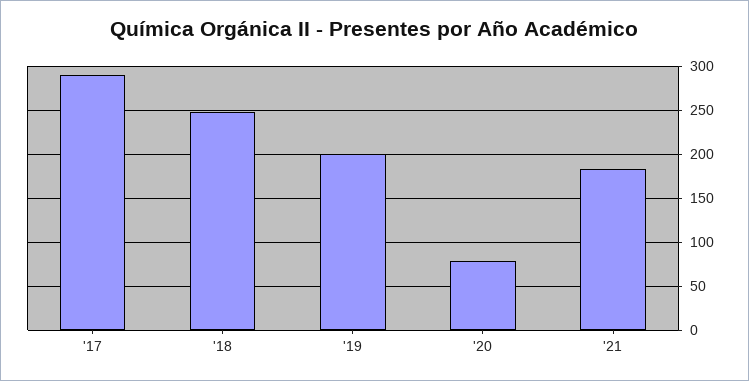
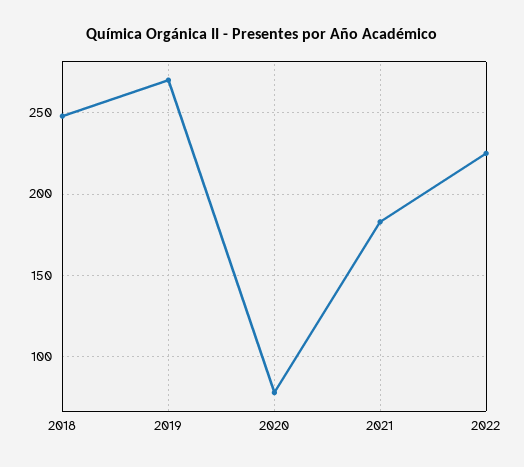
'17: 290 -> none
'19: 200 -> 270
2022: none -> 225

